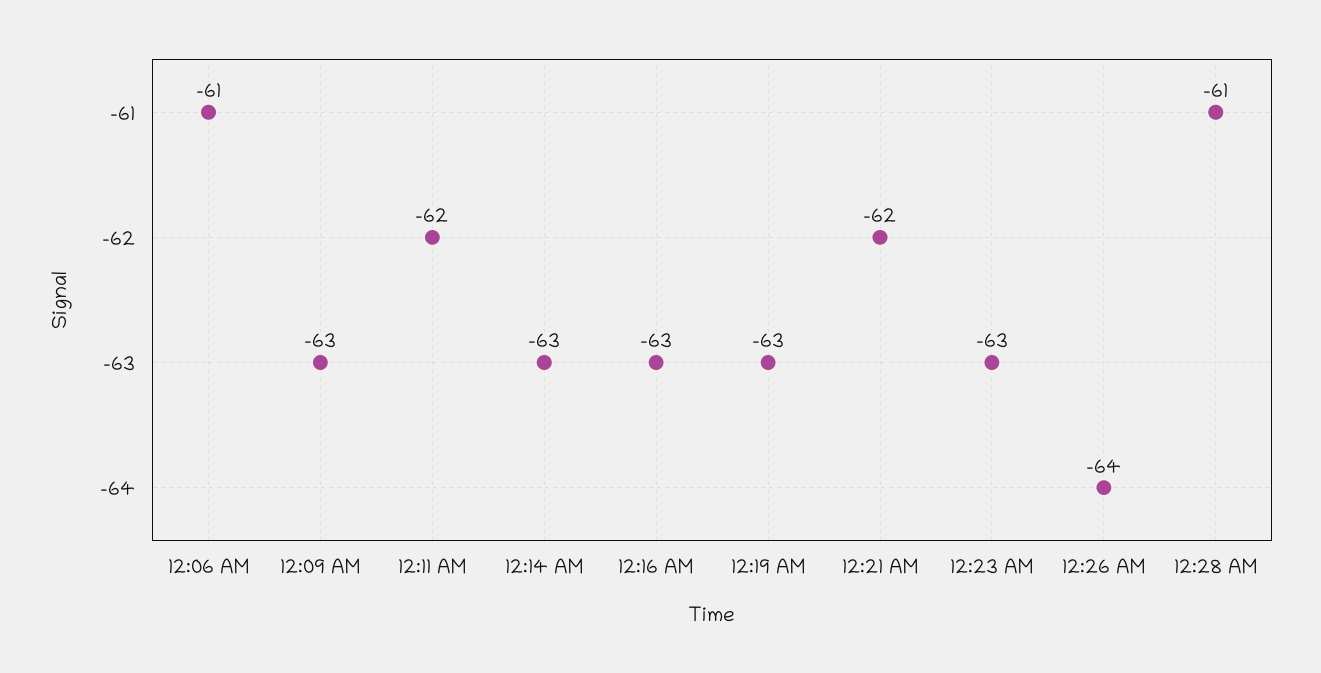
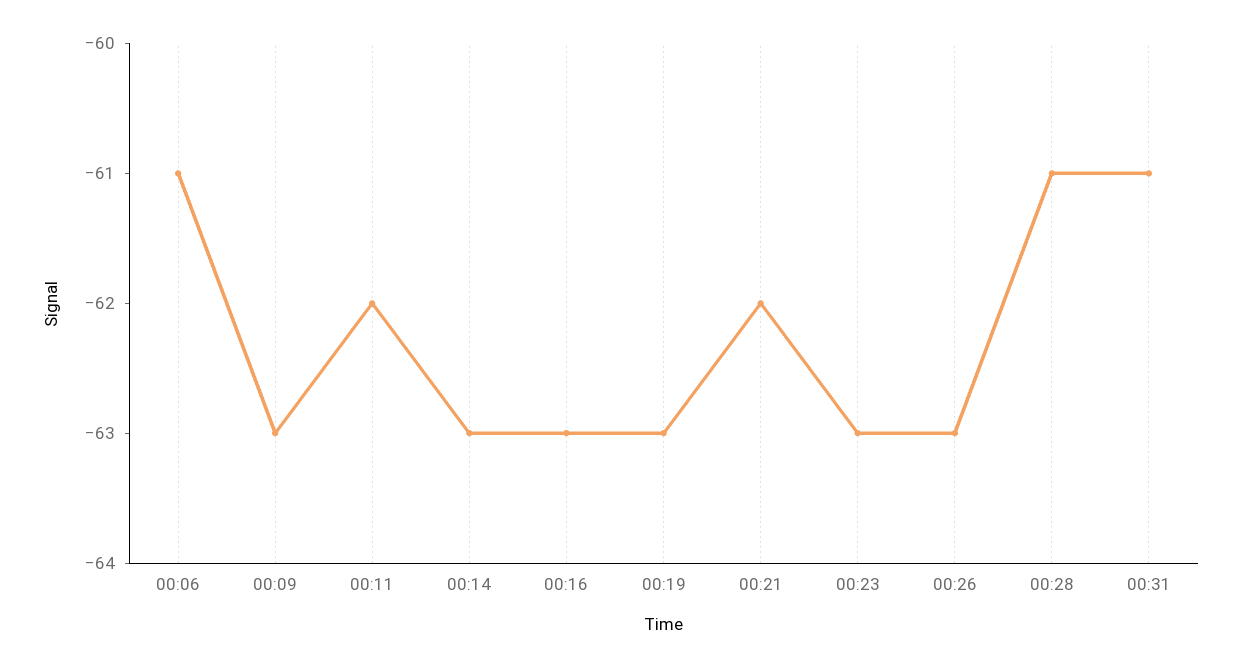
12:26 AM: -64 -> -63
00:31: none -> -61

